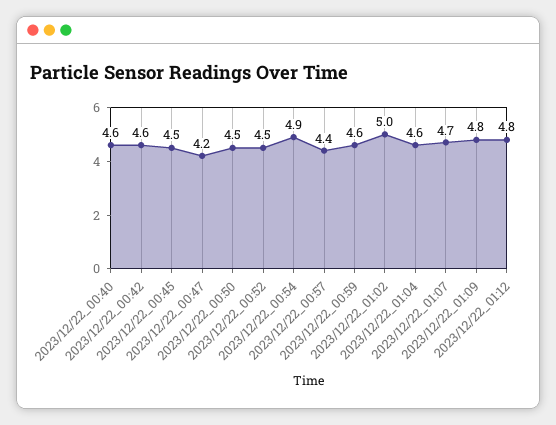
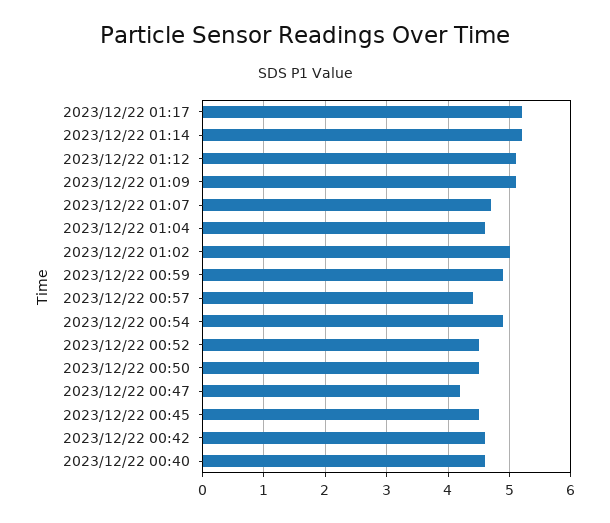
2023/12/22_00:59: 4.6 -> 4.9
2023/12/22_01:09: 4.8 -> 5.1
2023/12/22_01:12: 4.8 -> 5.1
2023/12/22 01:17: none -> 5.2
2023/12/22 01:14: none -> 5.2

